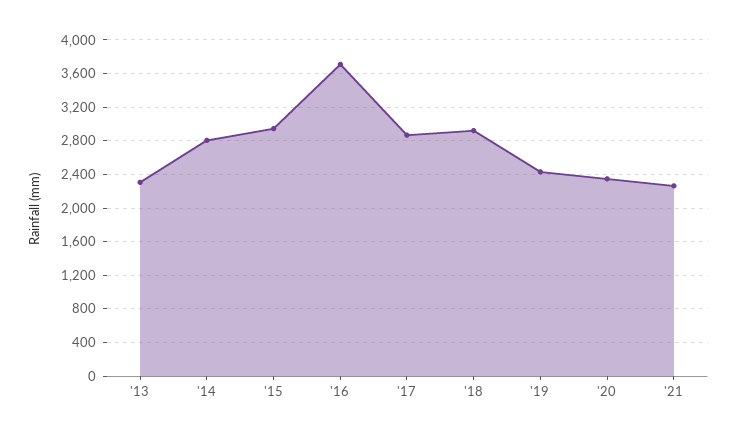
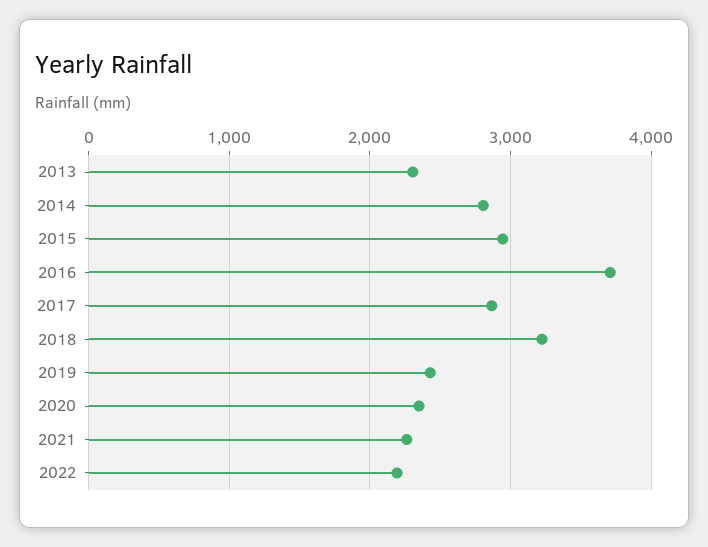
'18: 2900 -> 3200
2022: none -> 2200

